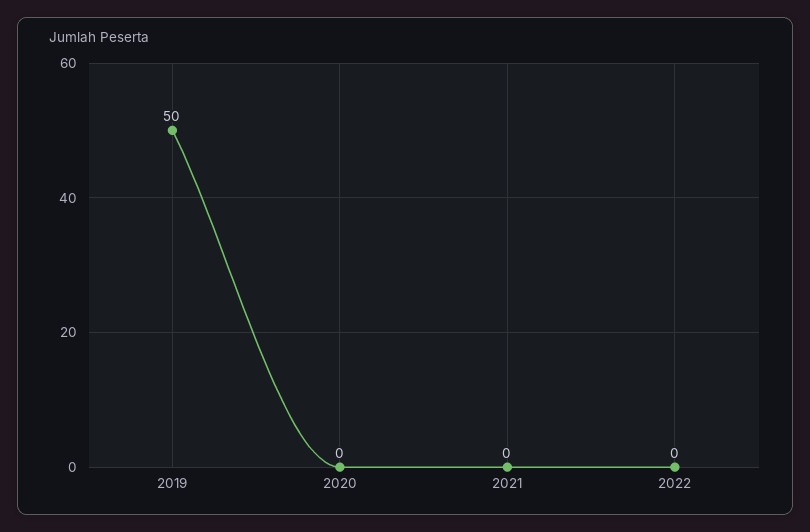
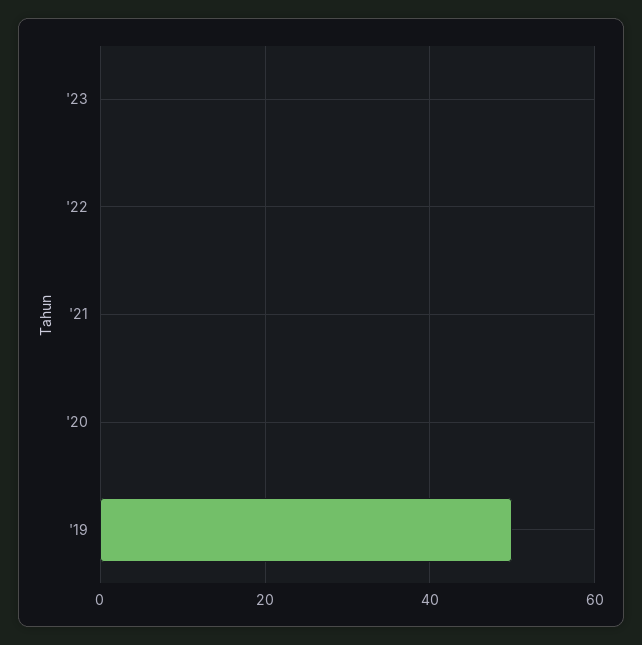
'23: none -> 0

